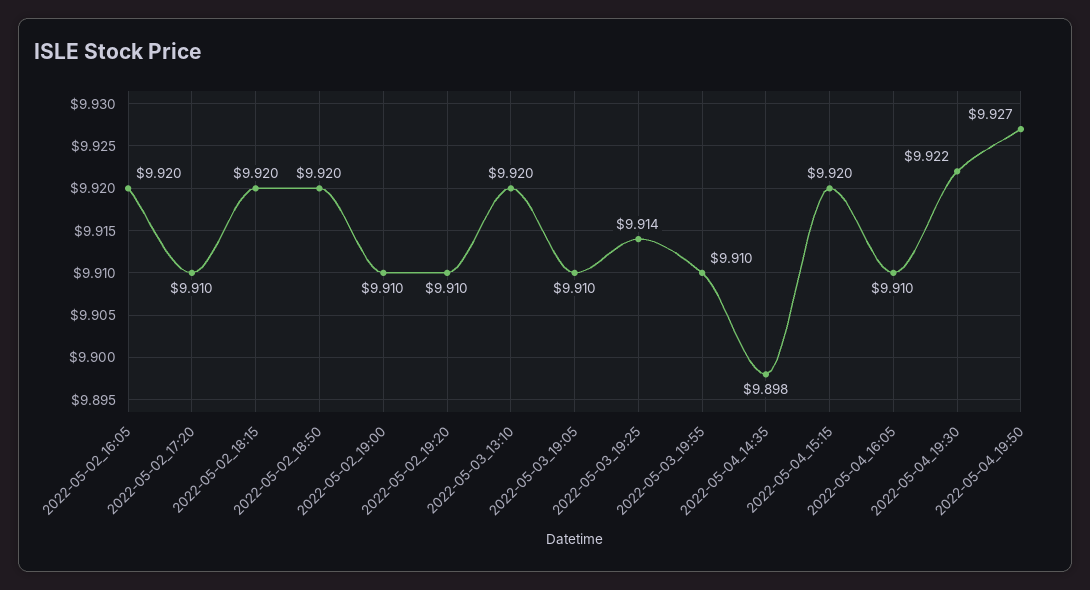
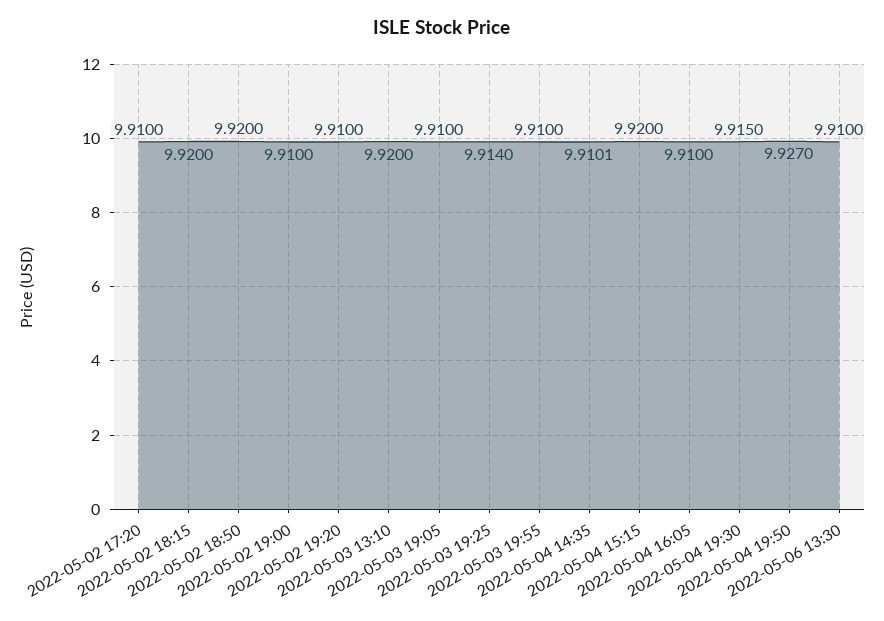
2022-05-02_16:05: 9.92 -> none
2022-05-04_14:35: 9.898 -> 9.9101
2022-05-04_19:30: 9.922 -> 9.915
2022-05-06 13:30: none -> 9.91

